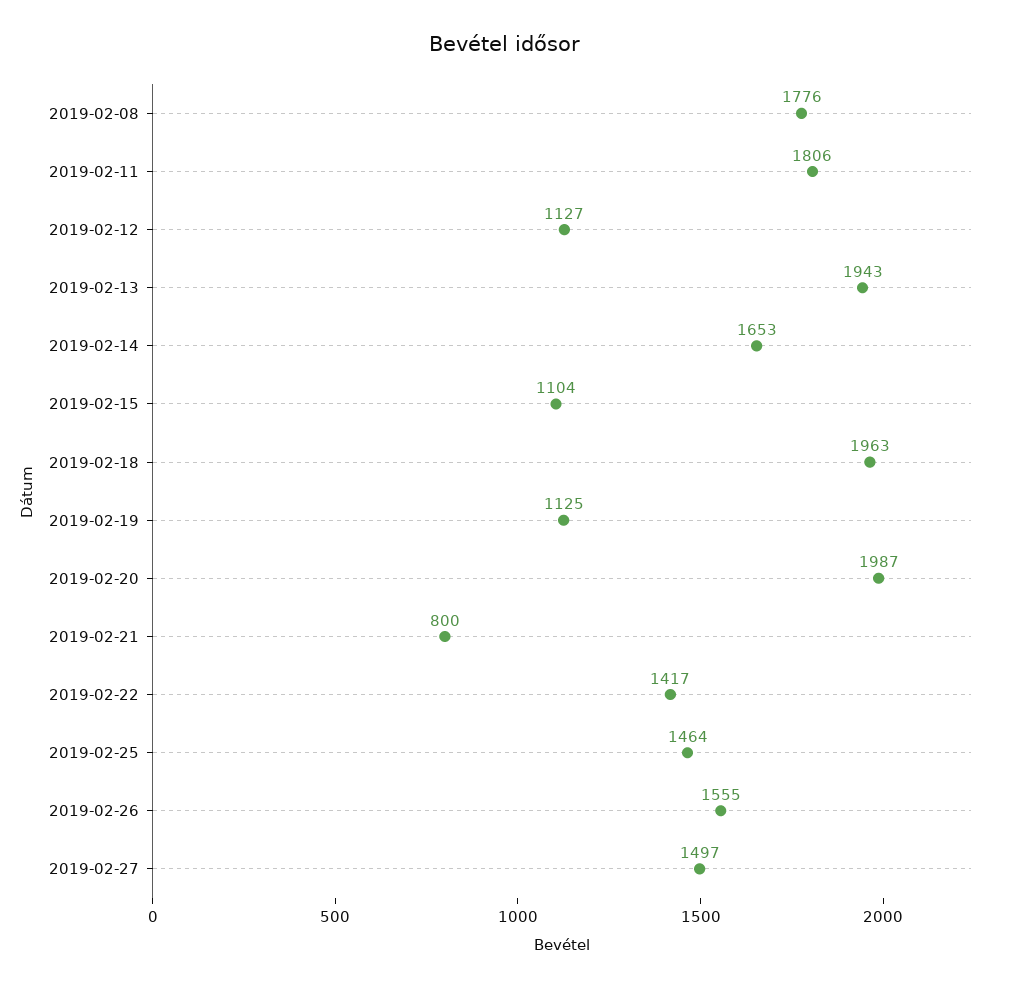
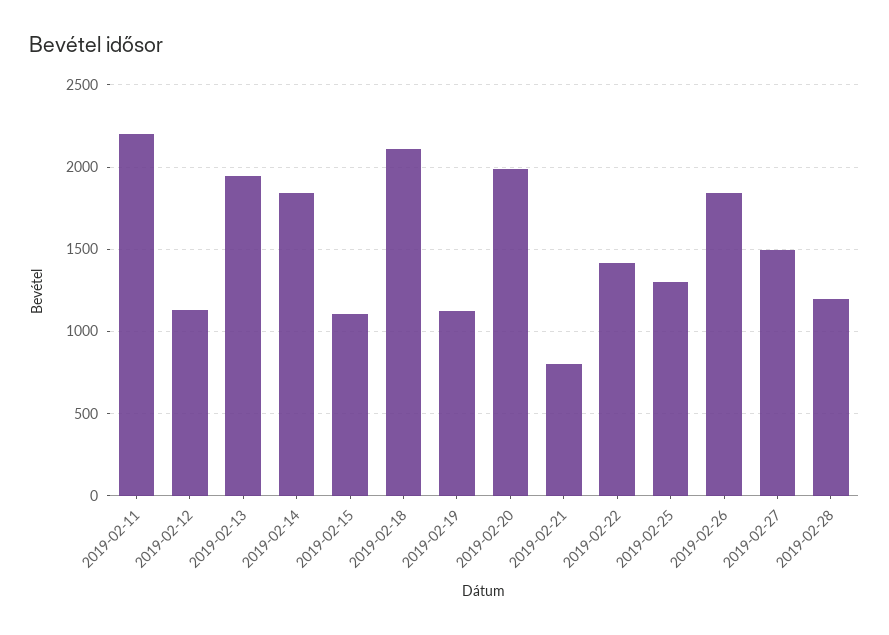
2019-02-08: 1776 -> none
2019-02-11: 1806 -> 2200
2019-02-14: 1653 -> 1850
2019-02-18: 1963 -> 2100
2019-02-25: 1464 -> 1300
2019-02-26: 1555 -> 1850
2019-02-28: none -> 1200

